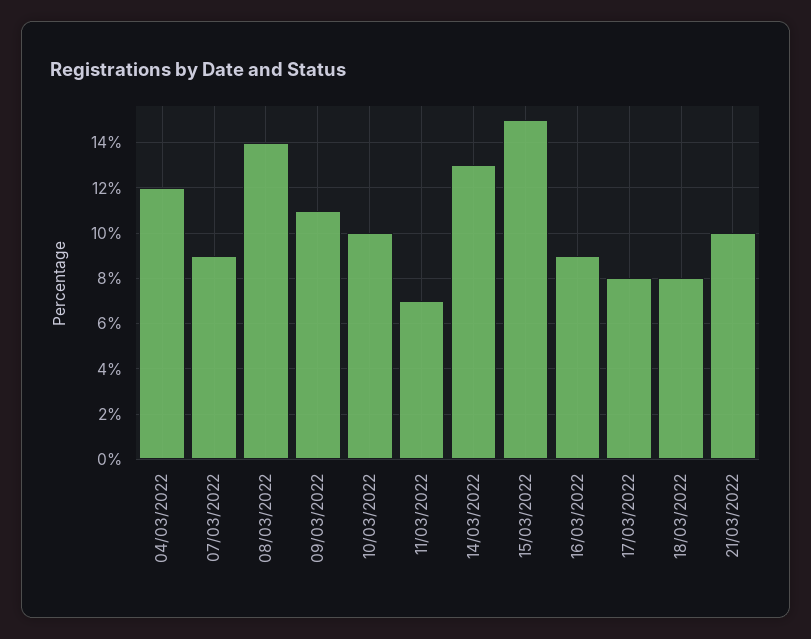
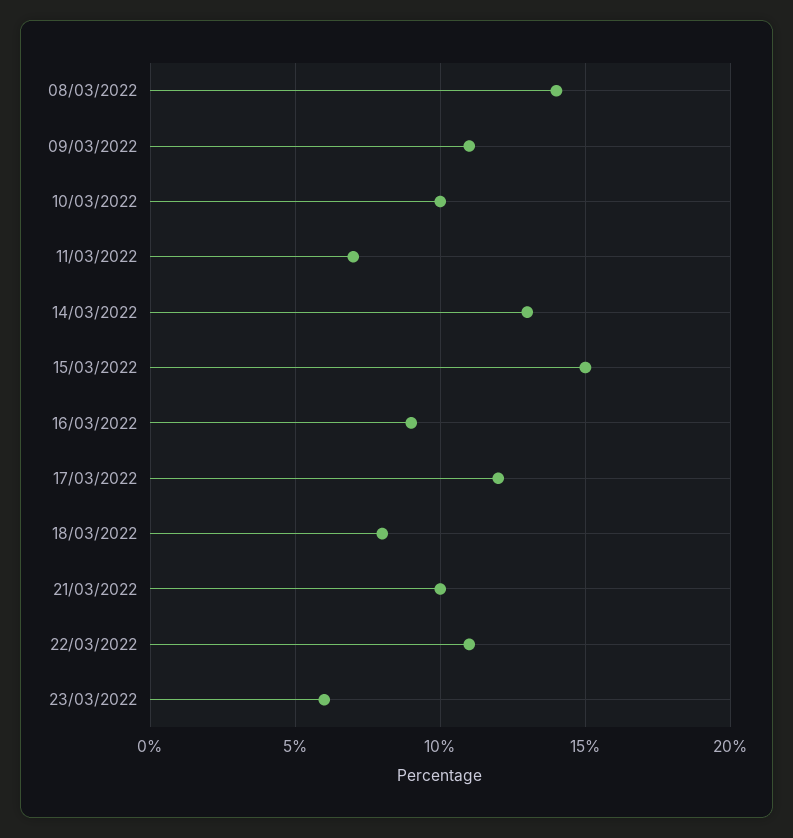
04/03/2022: 12 -> none
07/03/2022: 9 -> none
17/03/2022: 8 -> 12
22/03/2022: none -> 11
23/03/2022: none -> 6

